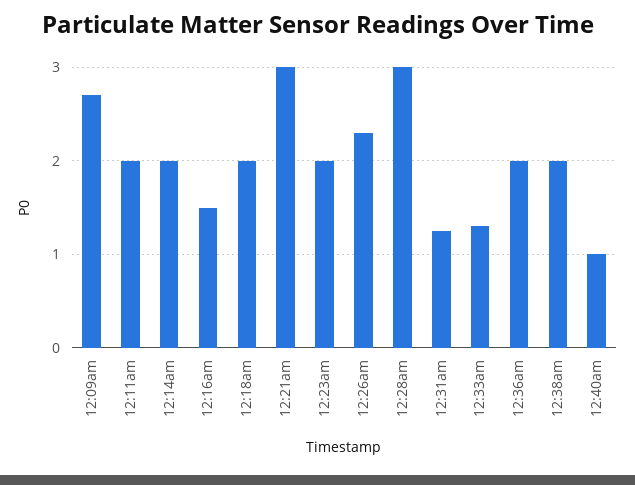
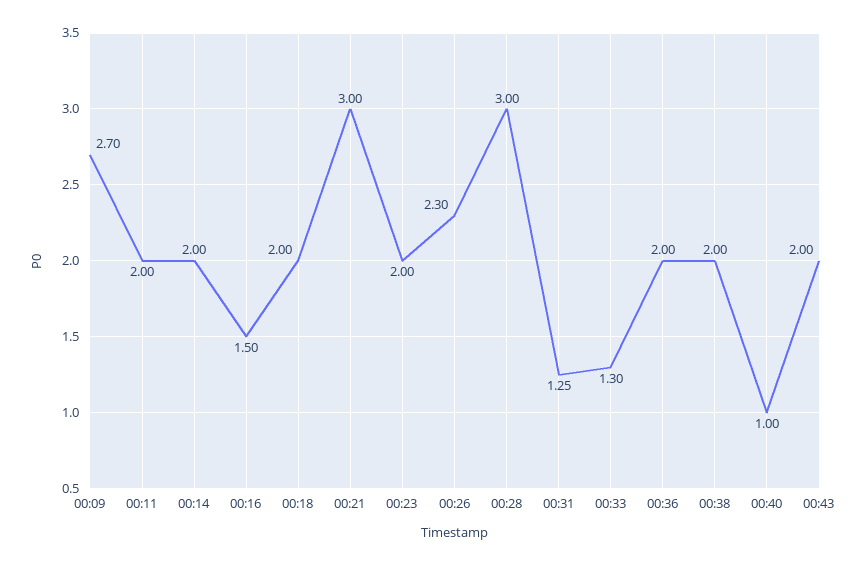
00:43: none -> 2

